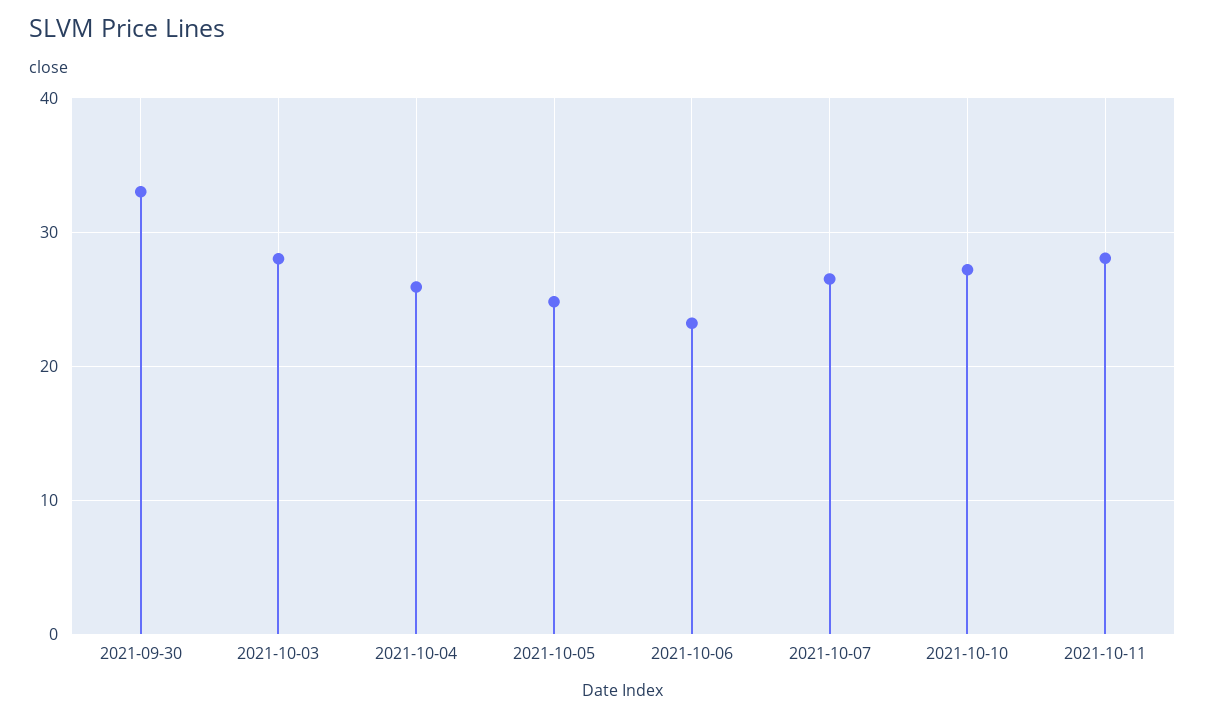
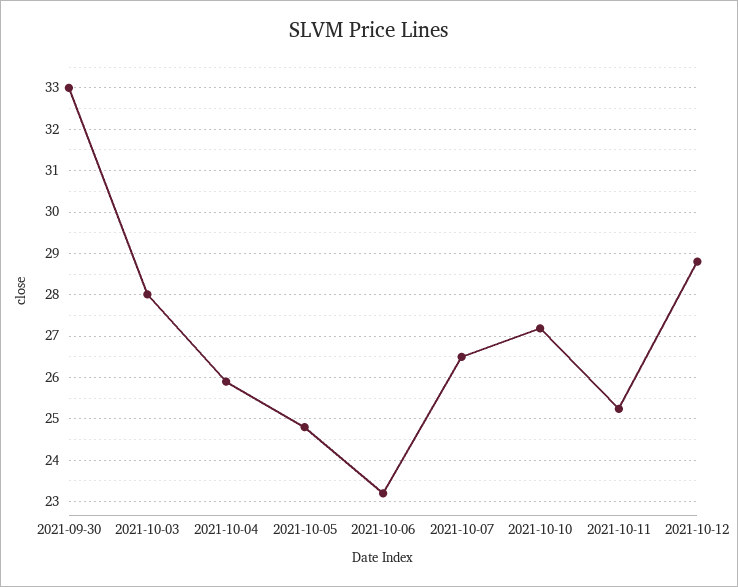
2021-10-11: 28 -> 25.2
2021-10-12: none -> 28.8

